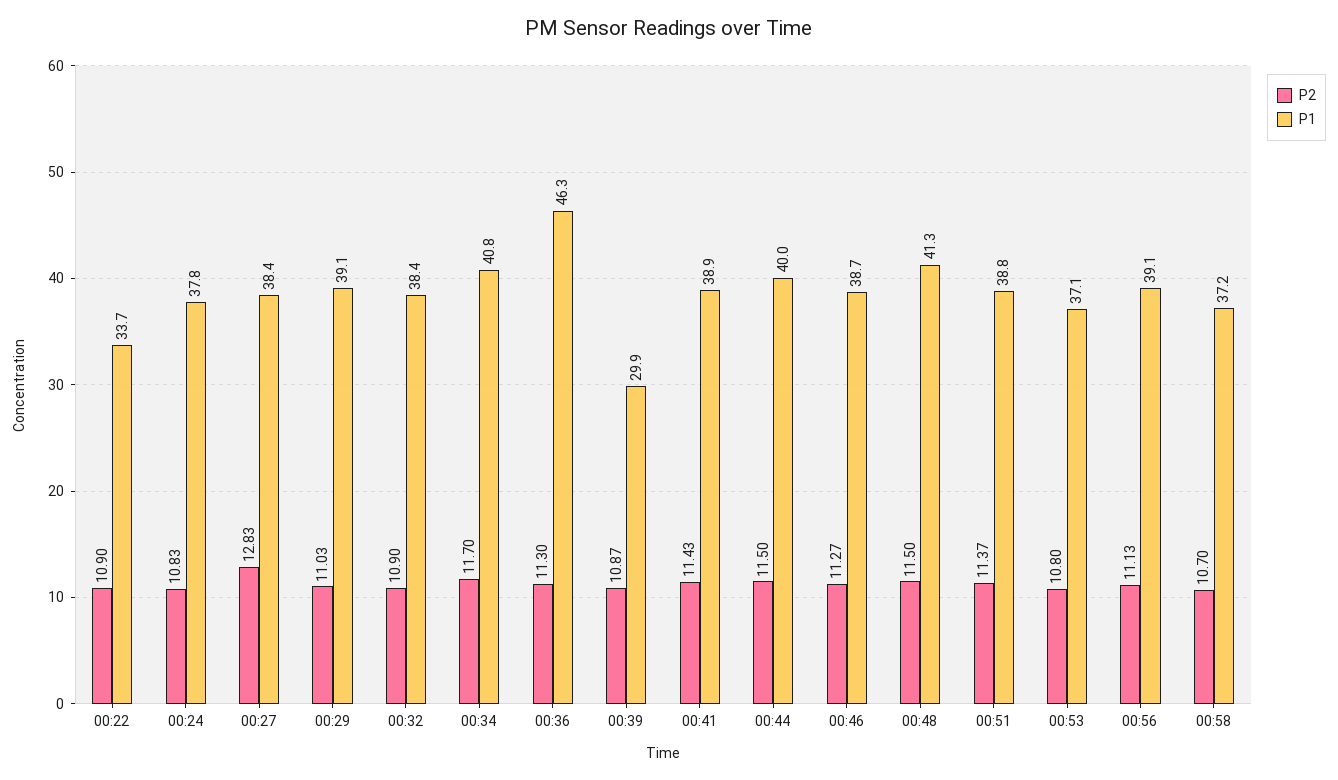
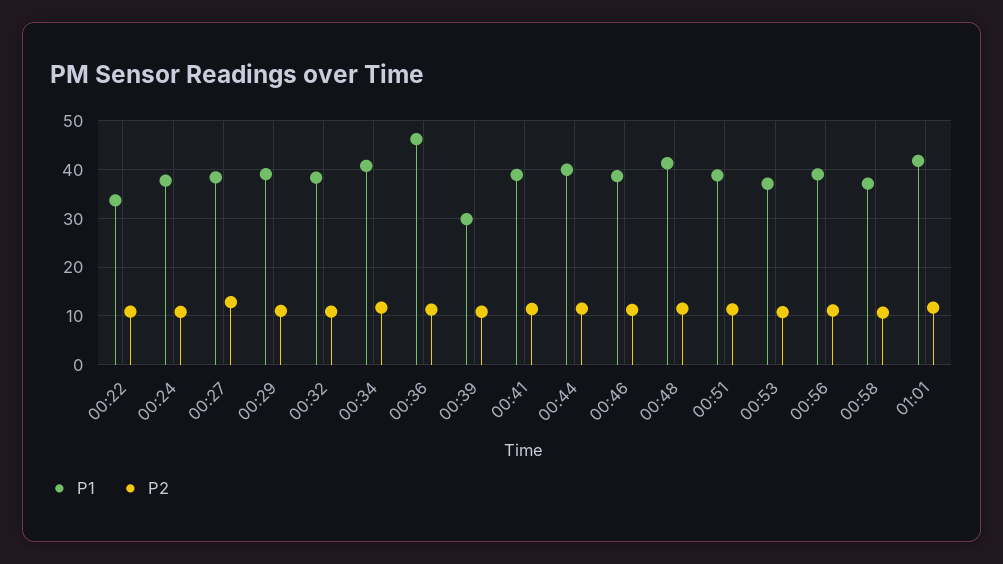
P1, 01:01: none -> 42
P2, 01:01: none -> 12

